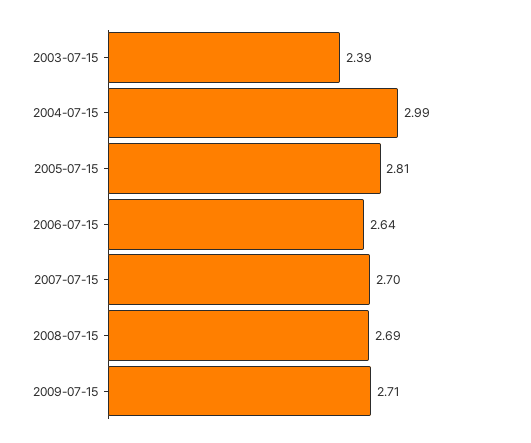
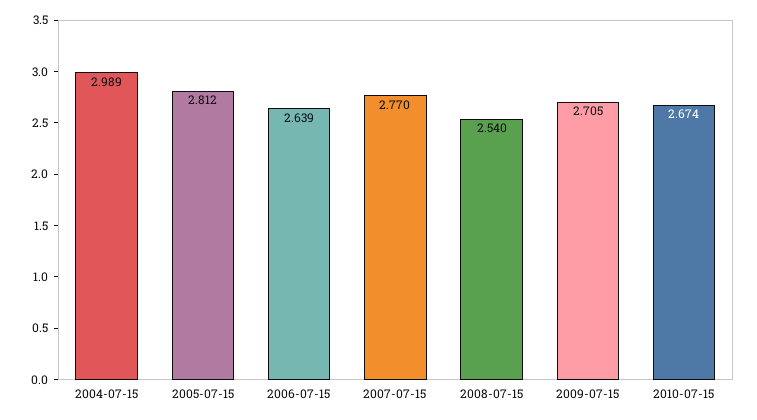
2003-07-15: 2.39 -> none
2007-07-15: 2.7 -> 2.77
2008-07-15: 2.69 -> 2.54
2010-07-15: none -> 2.674

